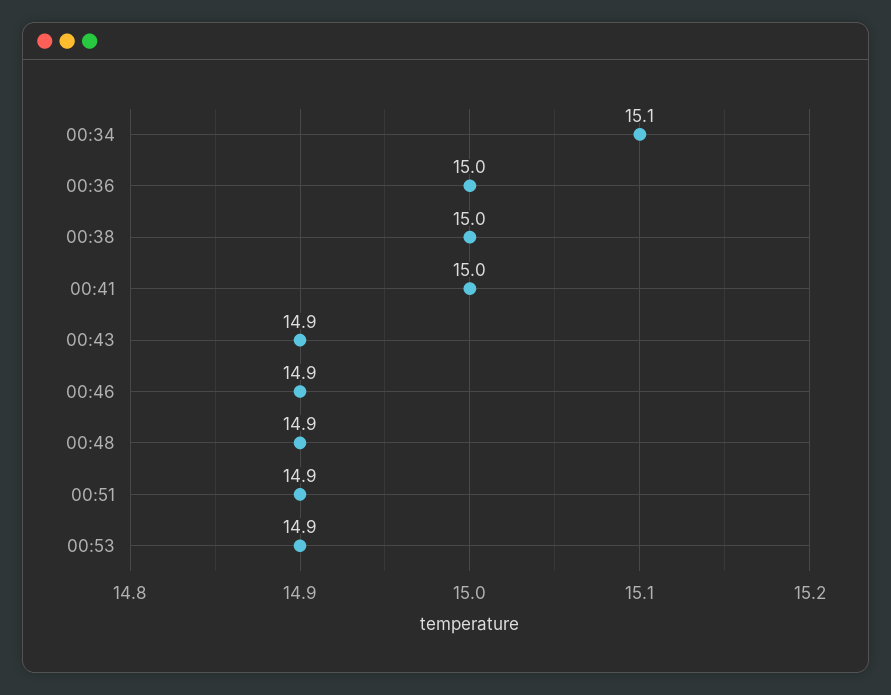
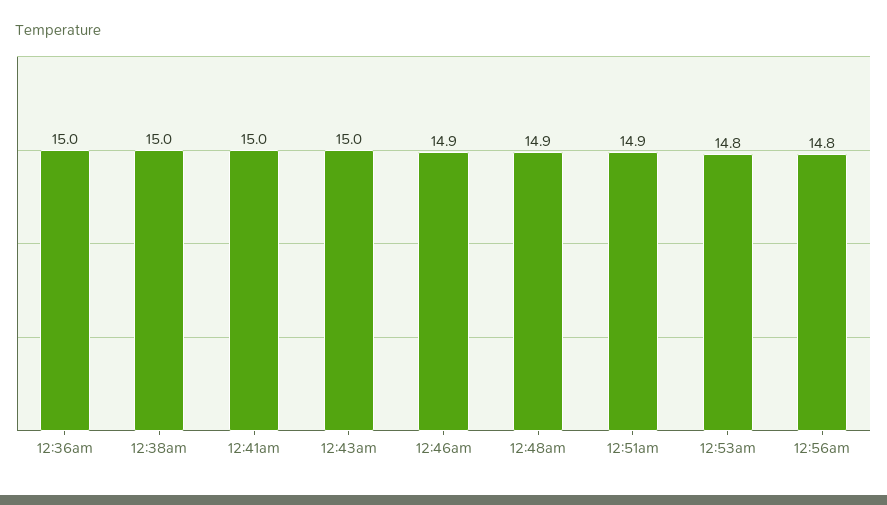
00:34: 15.1 -> none
00:43: 14.9 -> 15
00:53: 14.9 -> 14.8
12:56am: none -> 14.8

